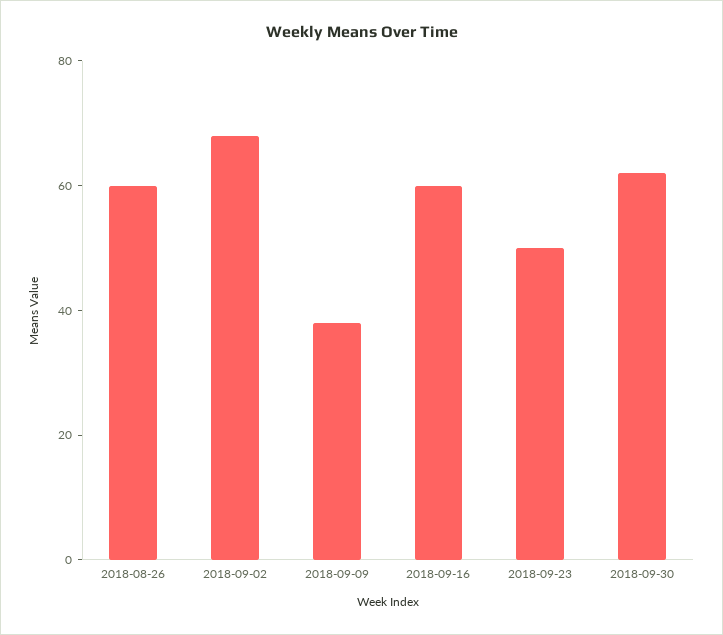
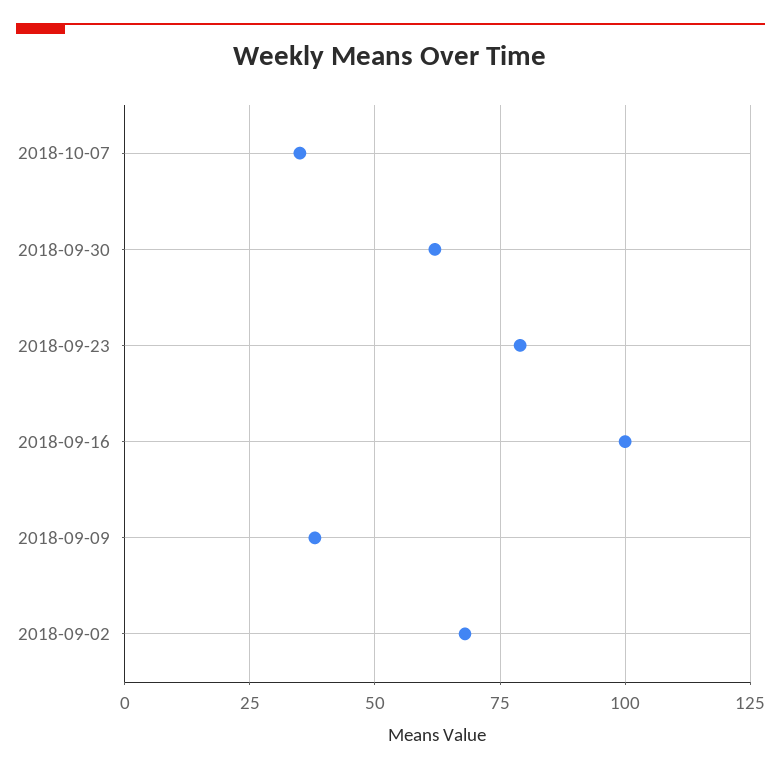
2018-08-26: 60 -> none
2018-09-16: 60 -> 100
2018-09-23: 50 -> 80
2018-10-07: none -> 35

